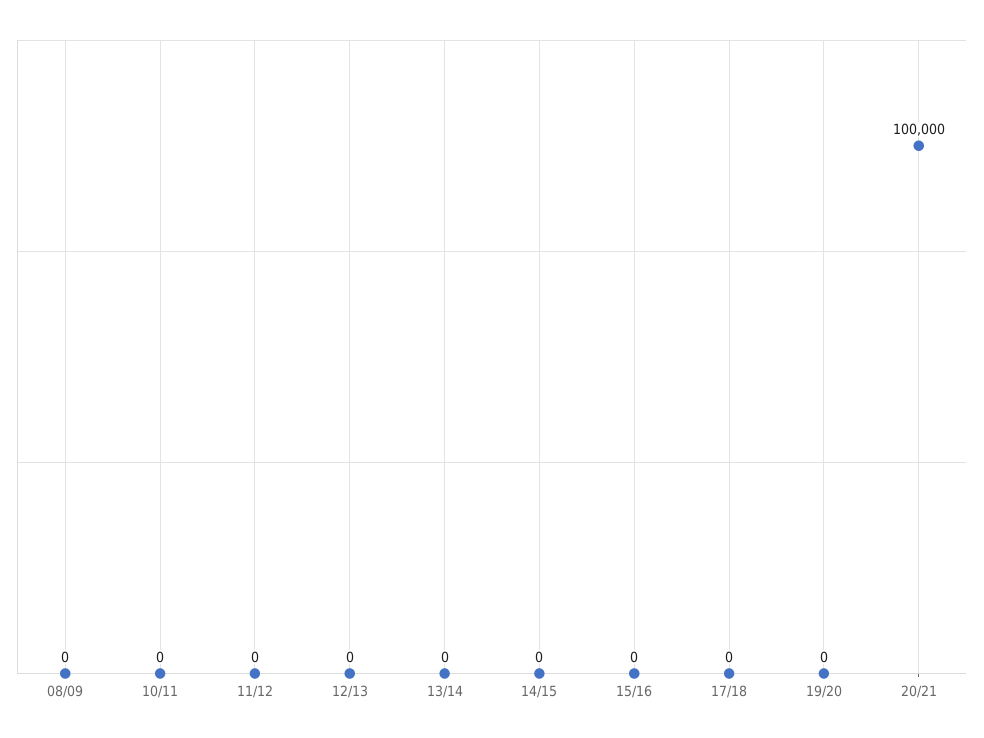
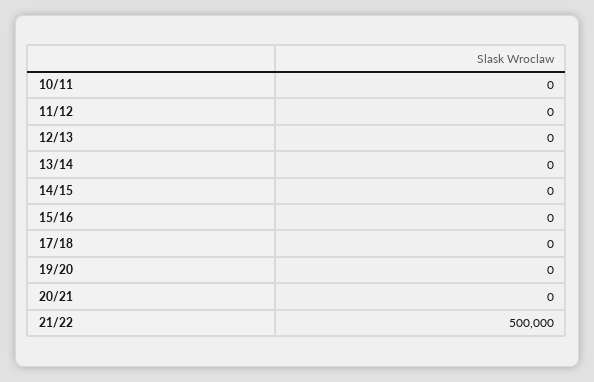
08/09: 0 -> none
20/21: 100000 -> 0
21/22: none -> 500000

